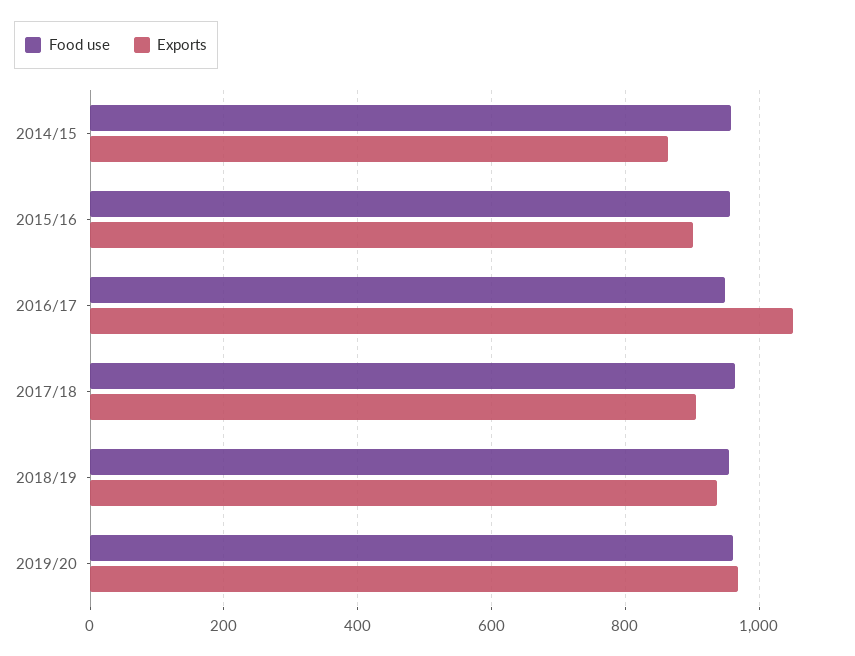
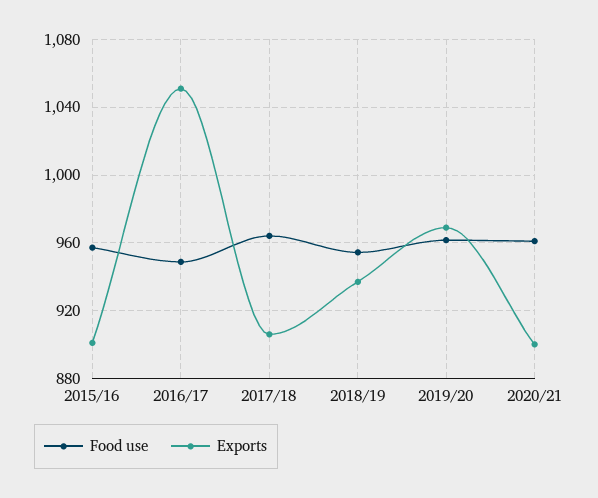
Food use, 2014/15: 960 -> none
Exports, 2014/15: 860 -> none
Food use, 2020/21: none -> 960
Exports, 2020/21: none -> 900

